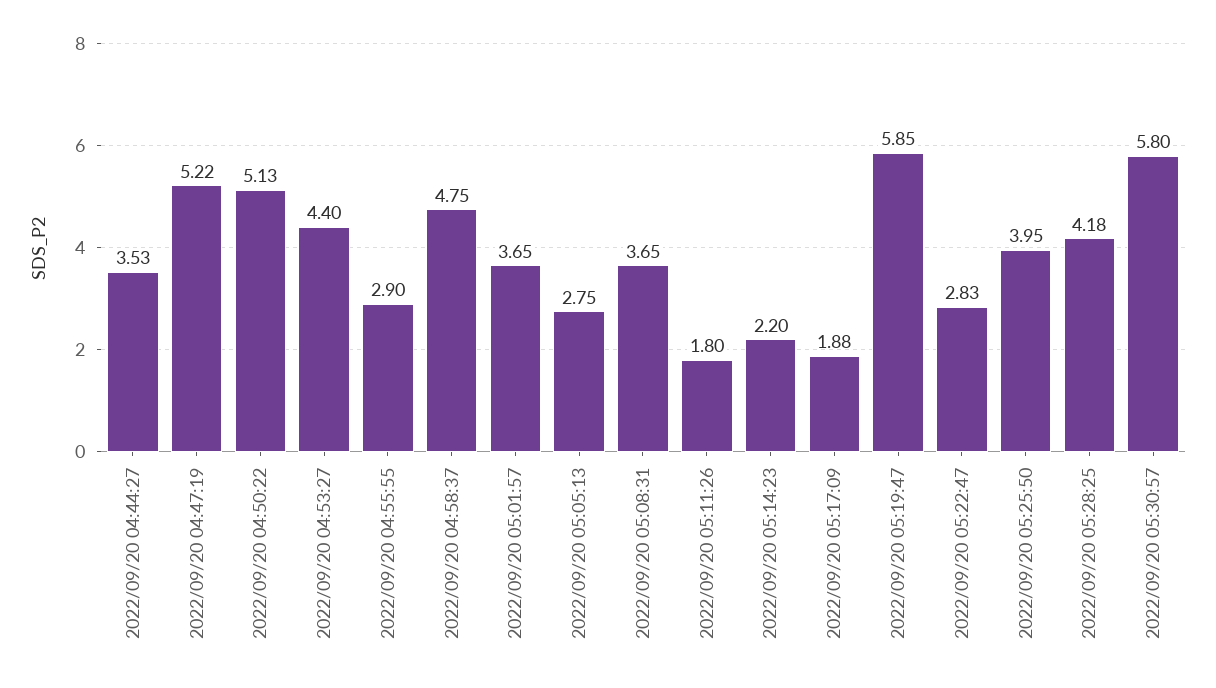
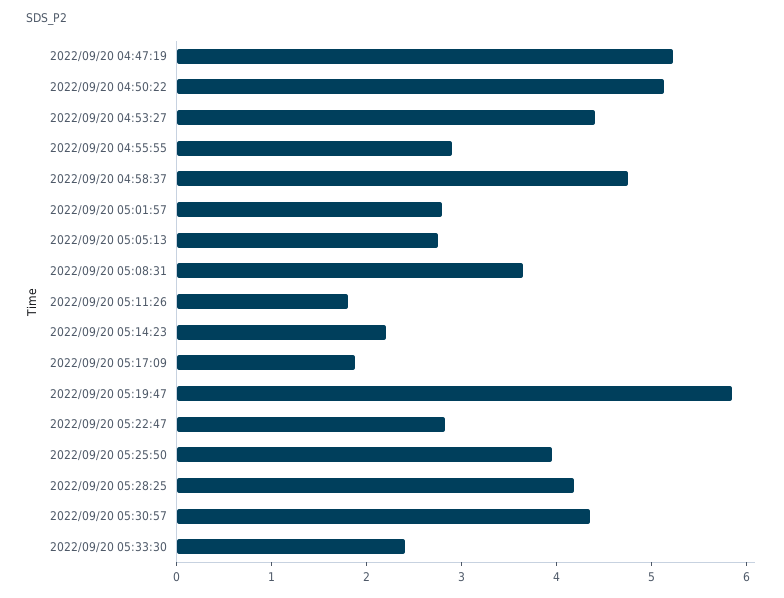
2022/09/20 04:44:27: 3.53 -> none
2022/09/20 05:01:57: 3.65 -> 2.8
2022/09/20 05:30:57: 5.8 -> 4.4
2022/09/20 05:33:30: none -> 2.4

